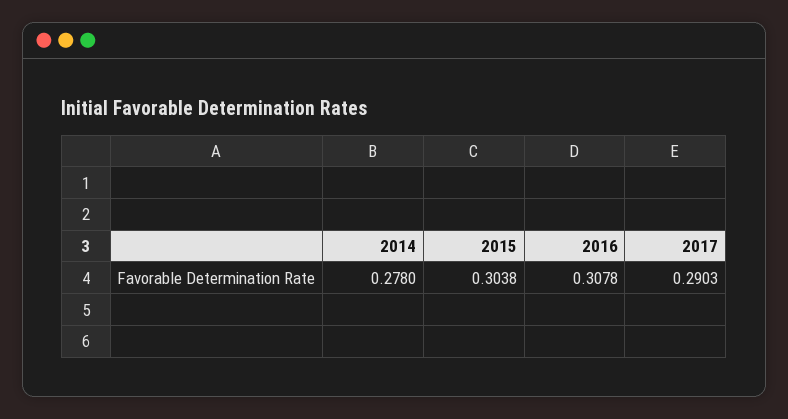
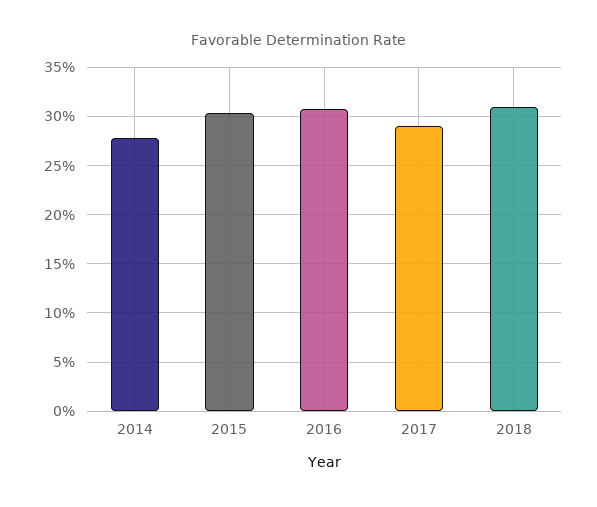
2018: none -> 0.31

